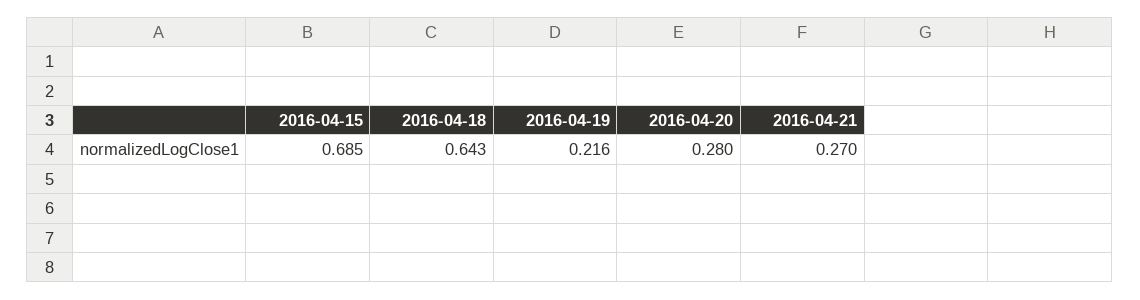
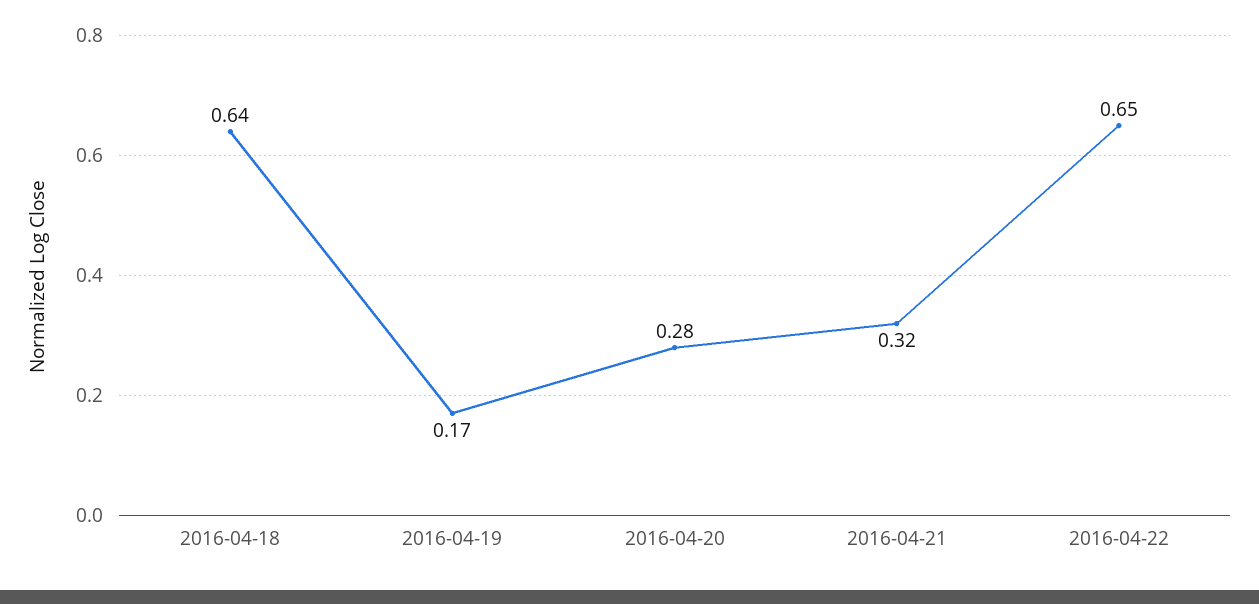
2016-04-15: 0.685 -> none
2016-04-19: 0.216 -> 0.17
2016-04-21: 0.27 -> 0.32
2016-04-22: none -> 0.65

